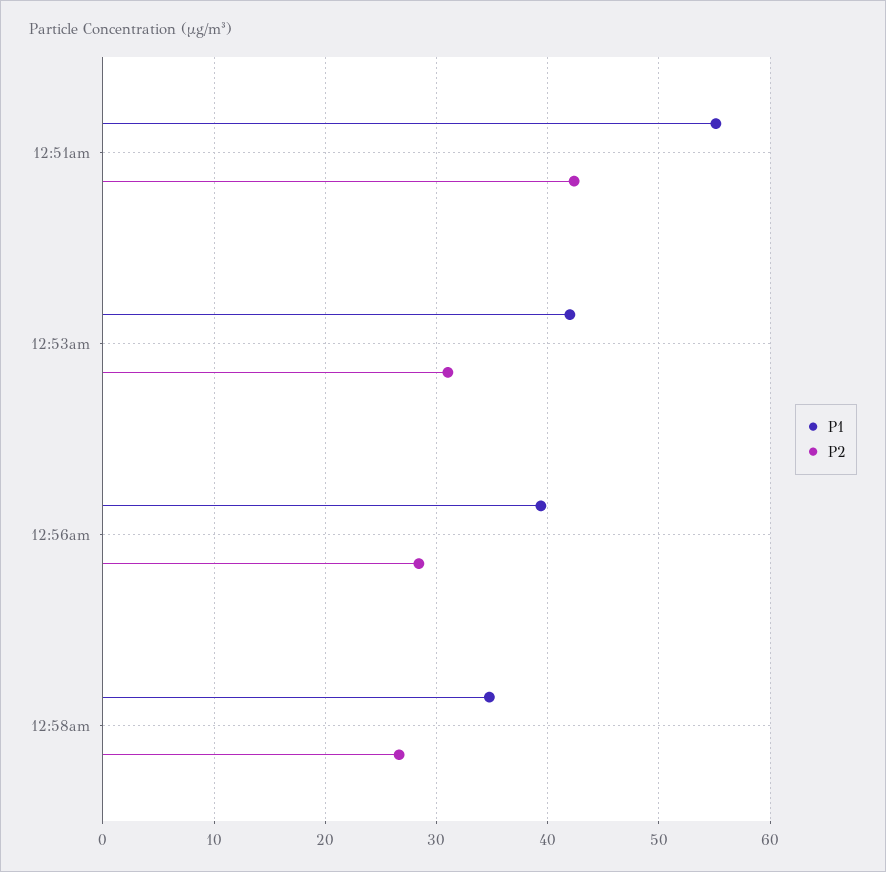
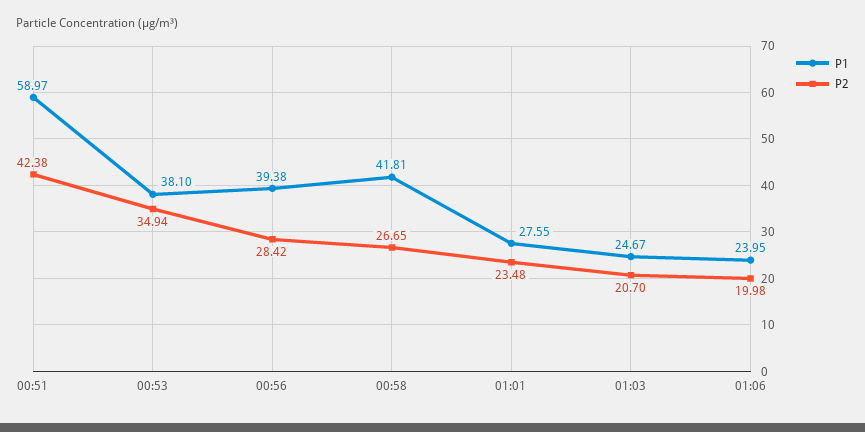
P1, 12:51am: 55 -> 58.97
P1, 12:53am: 42 -> 38.1
P2, 12:53am: 31 -> 34.94
P1, 12:58am: 35 -> 41.81
P1, 01:01: none -> 27.55
P2, 01:01: none -> 23.48
P1, 01:03: none -> 24.67
P2, 01:03: none -> 20.7
P1, 01:06: none -> 23.95
P2, 01:06: none -> 19.98

